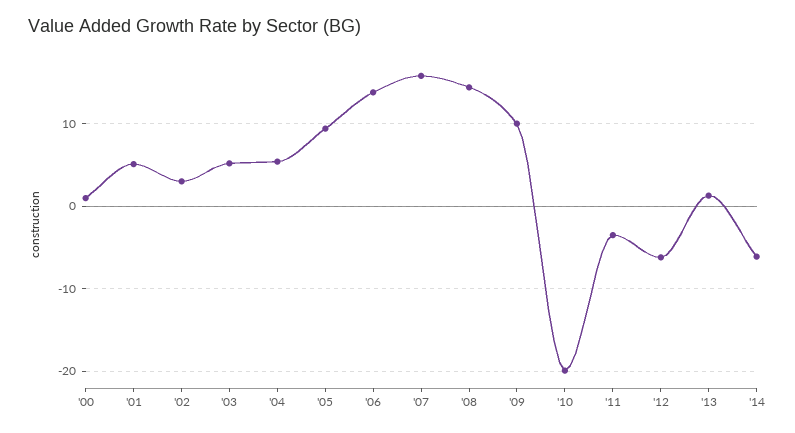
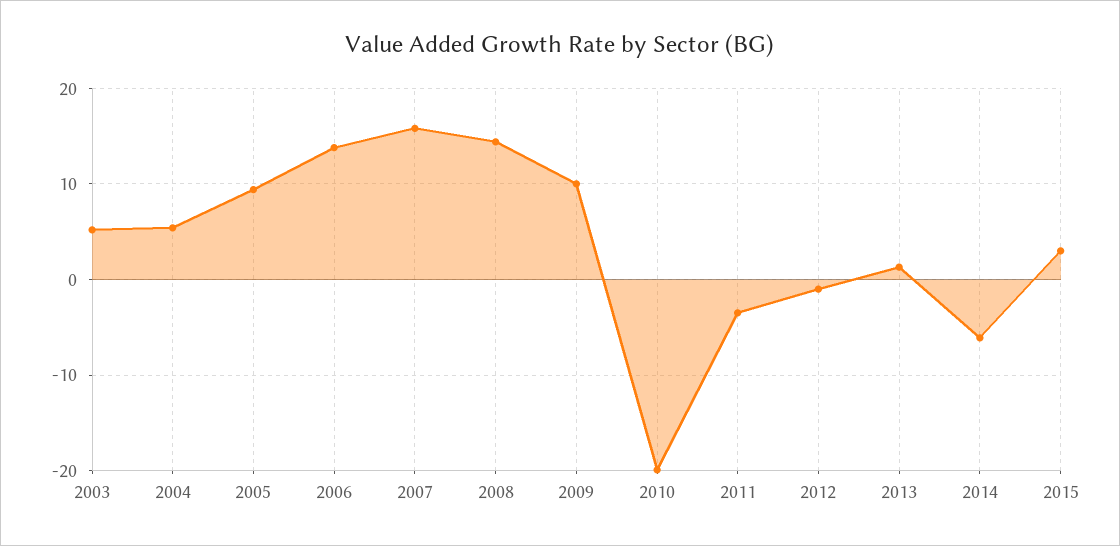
'00: 1 -> none
'01: 5 -> none
'02: 3 -> none
'12: -6 -> -1
2015: none -> 3

